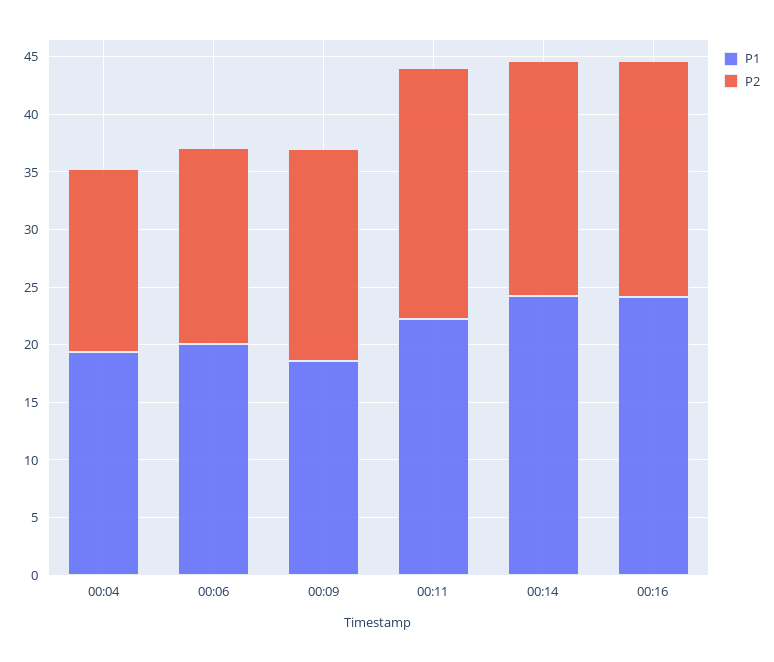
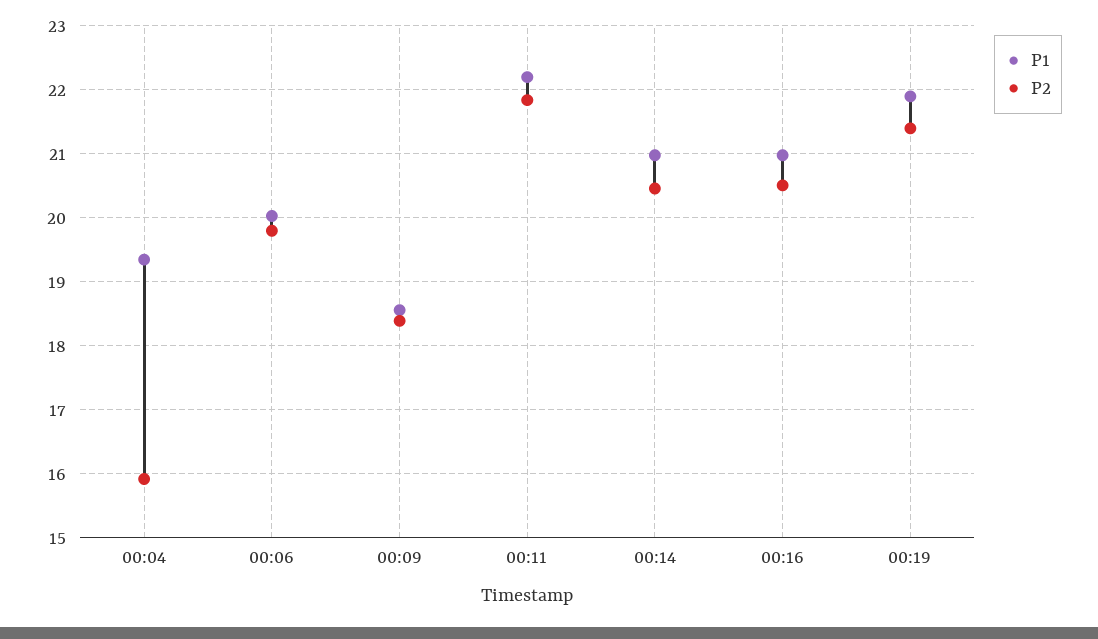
P2, 00:06: 17 -> 19.8
P1, 00:14: 24 -> 21
P1, 00:16: 24 -> 21
P1, 00:19: none -> 21.9
P2, 00:19: none -> 21.4

